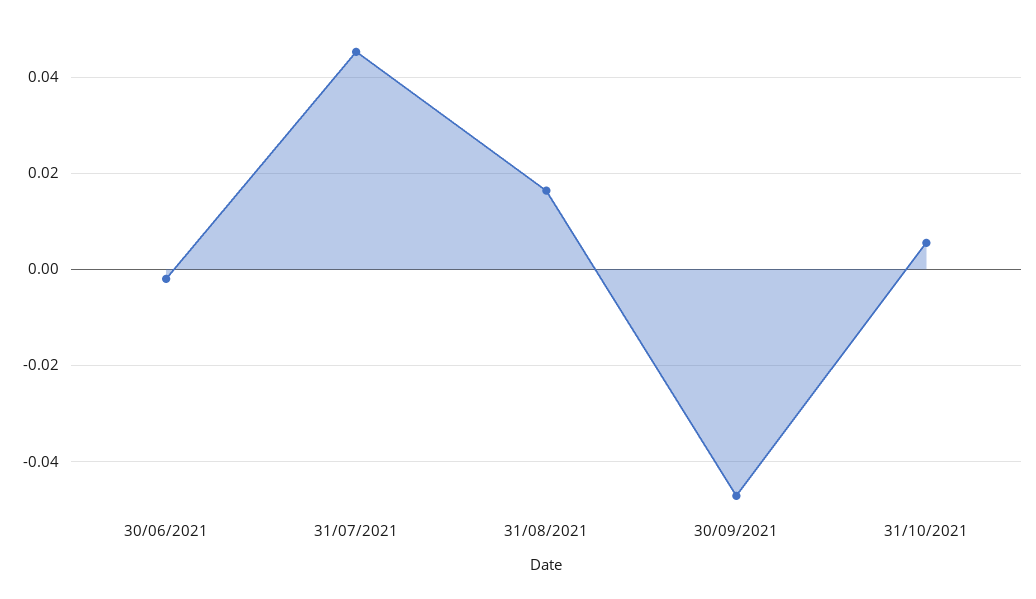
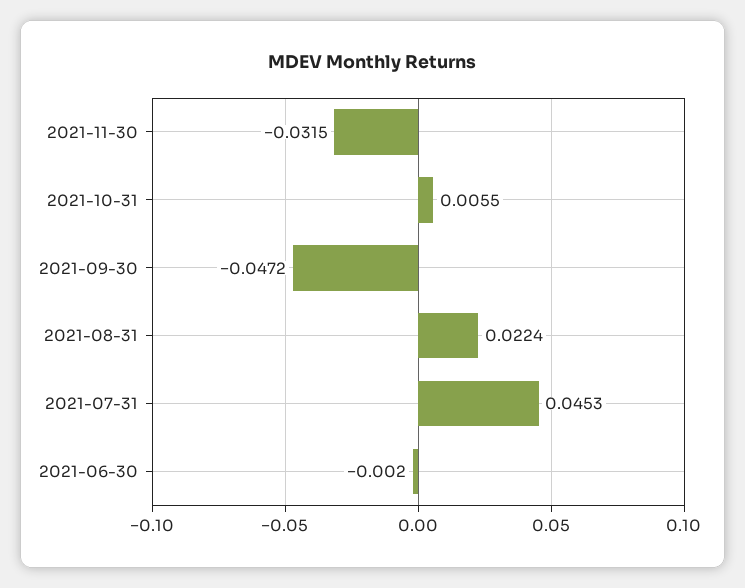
31/08/2021: 0.016 -> 0.0224
2021-11-30: none -> -0.0315

